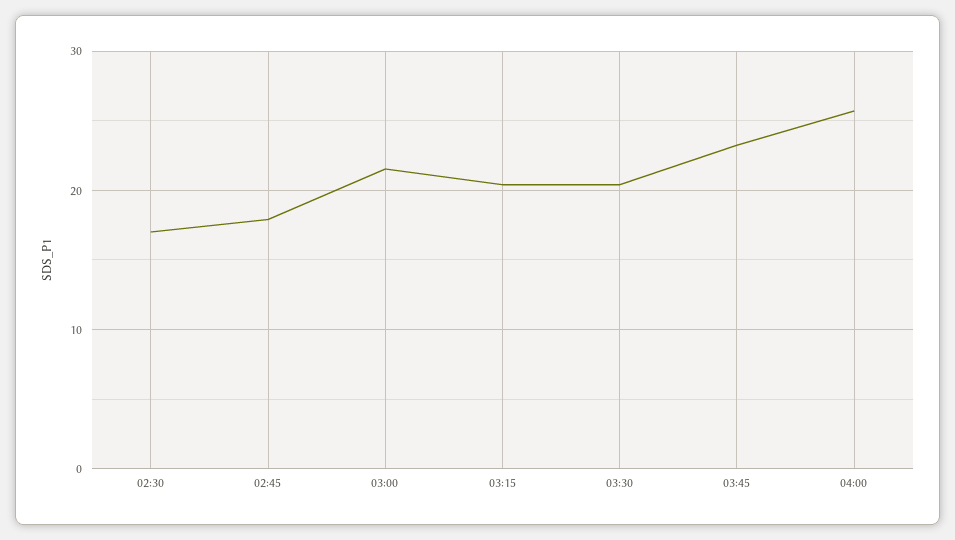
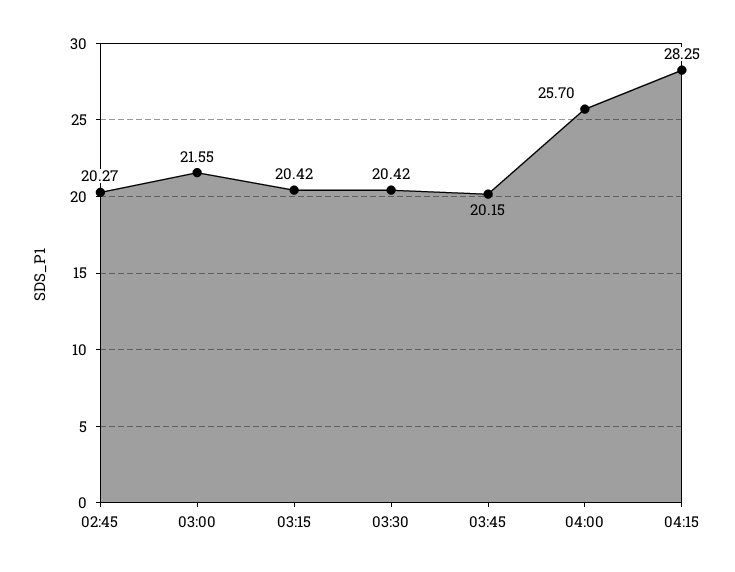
02:30: 17 -> none
02:45: 18 -> 20.27
03:45: 23 -> 20.15
04:15: none -> 28.25

